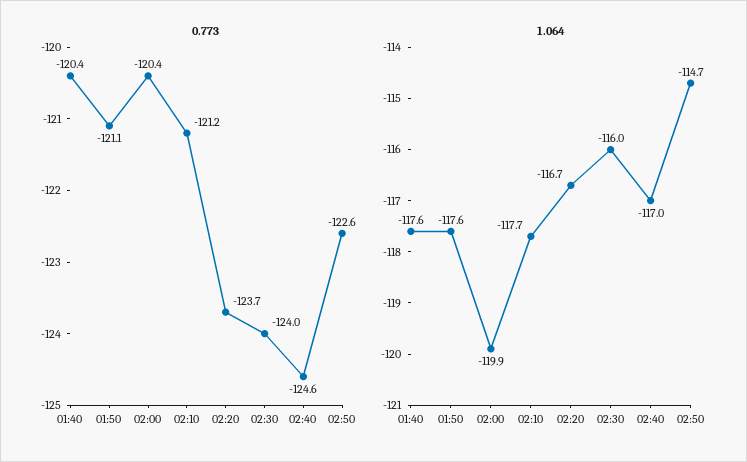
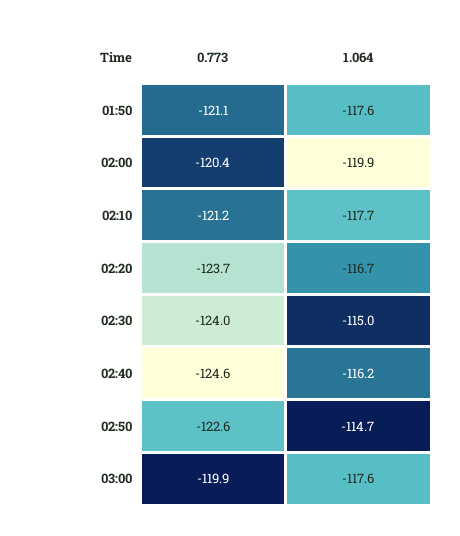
0.773, 01:40: -120.4 -> none
1.064, 01:40: -117.6 -> none
1.064, 02:30: -116 -> -115
1.064, 02:40: -117 -> -116.2
0.773, 03:00: none -> -119.9
1.064, 03:00: none -> -117.6

